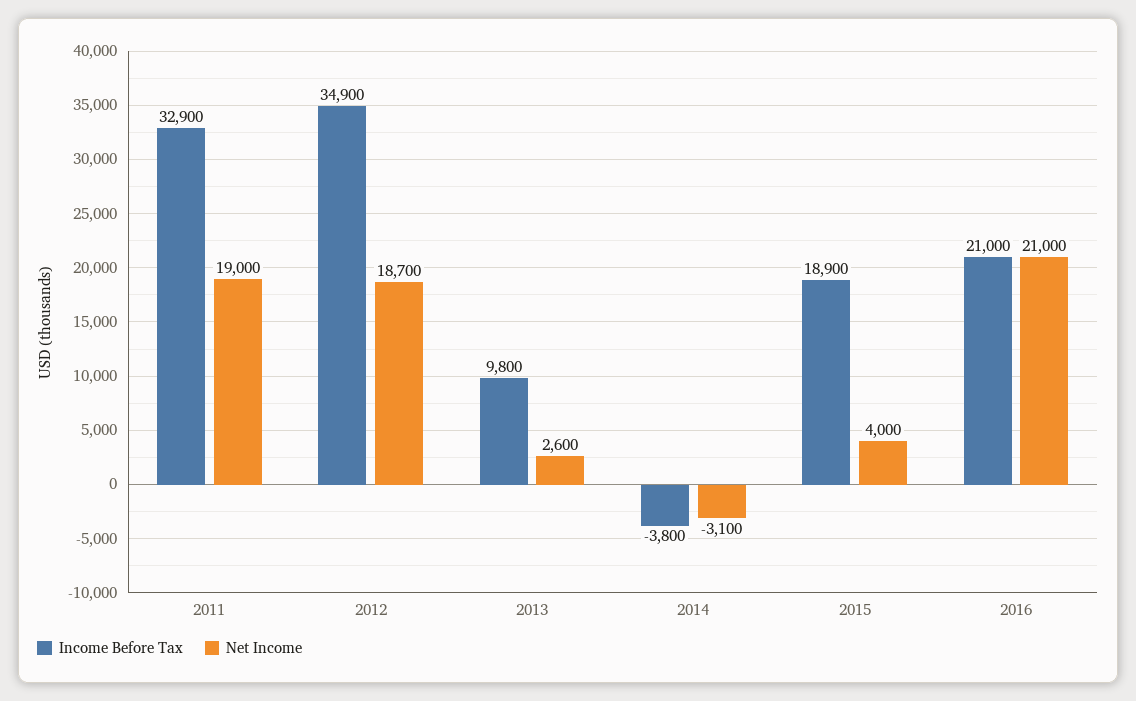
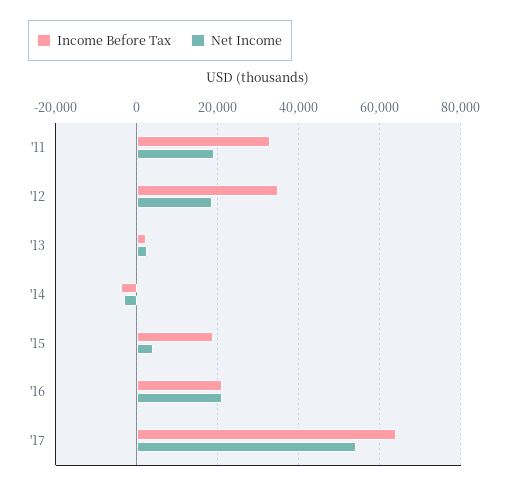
Income Before Tax, 2013: 9800 -> 2000
Income Before Tax, '17: none -> 64000
Net Income, '17: none -> 54000

